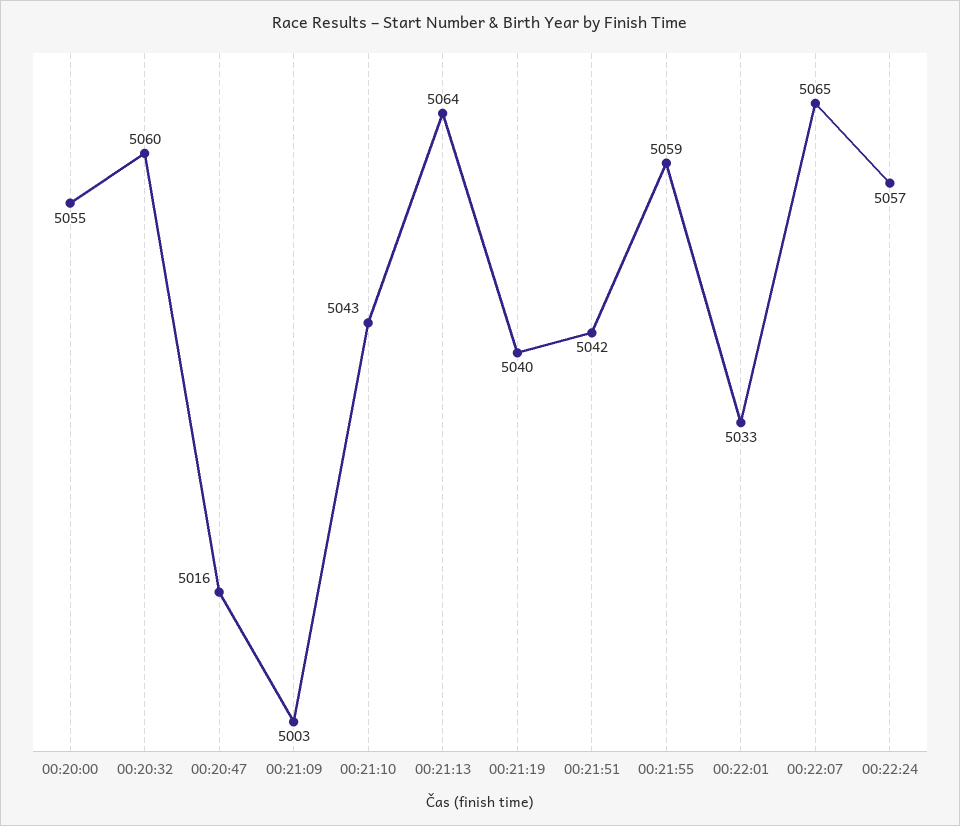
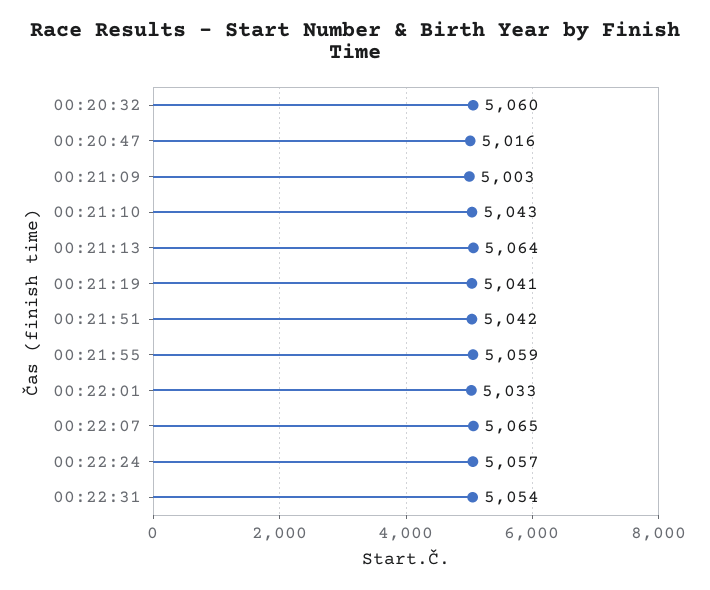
00:20:00: 5055 -> none
00:21:19: 5040 -> 5041
00:22:31: none -> 5054

